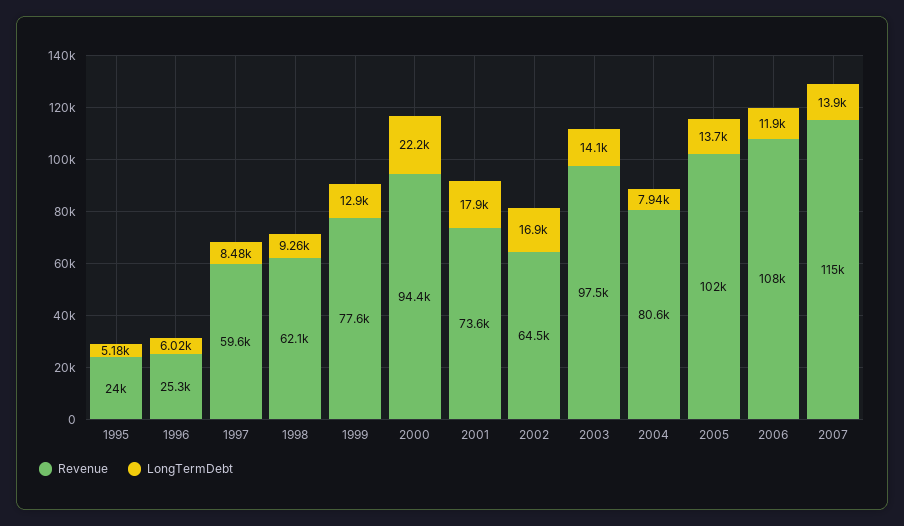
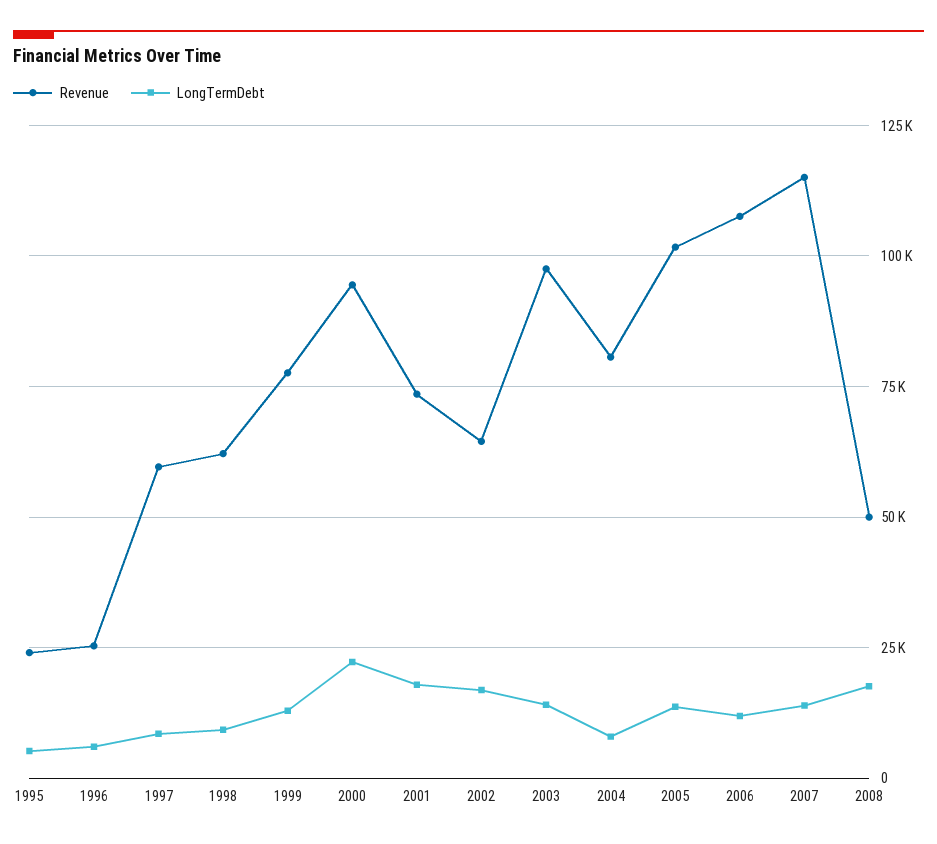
Revenue, 2008: none -> 50000
LongTermDebt, 2008: none -> 17500

